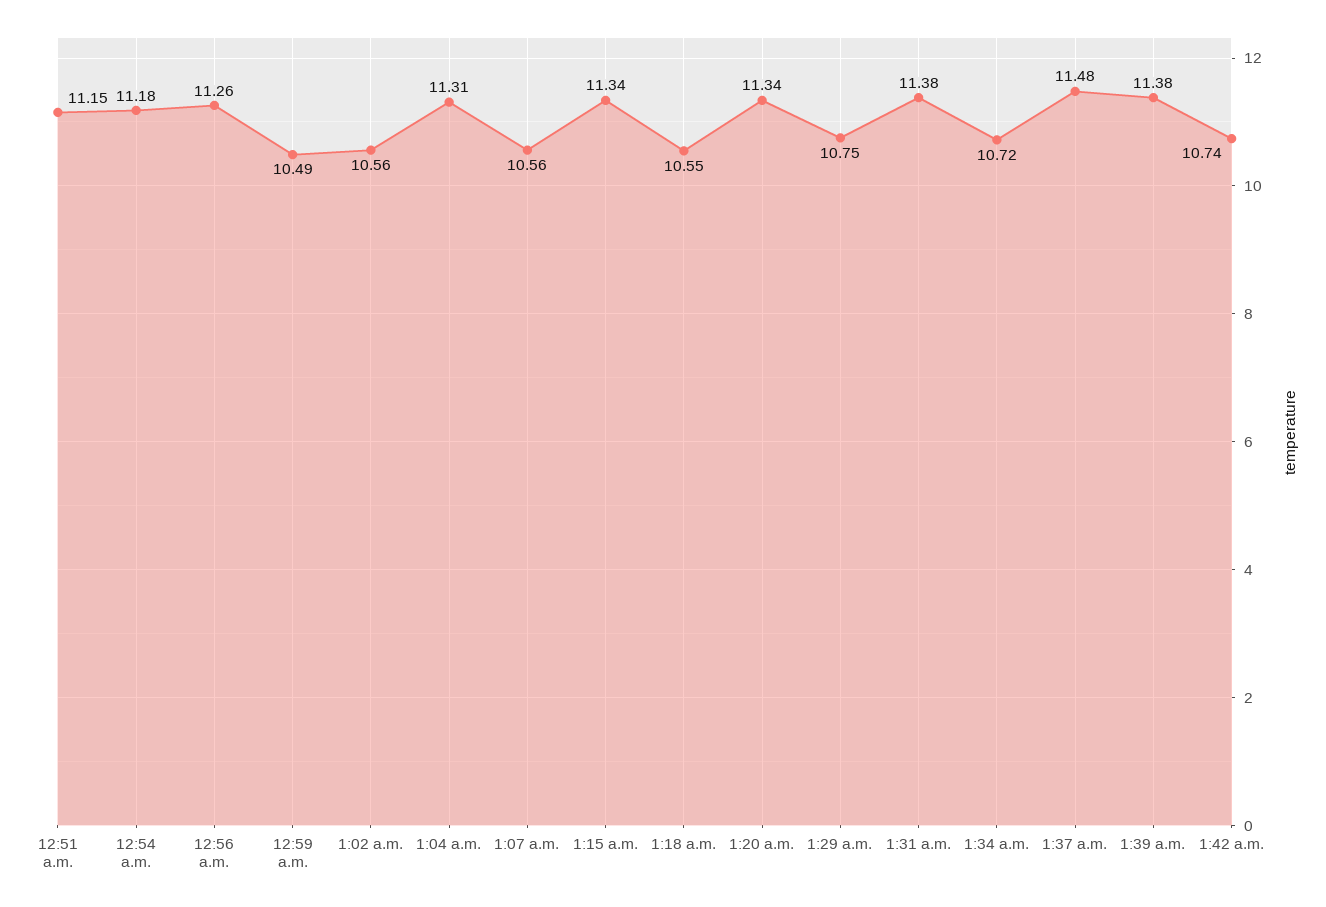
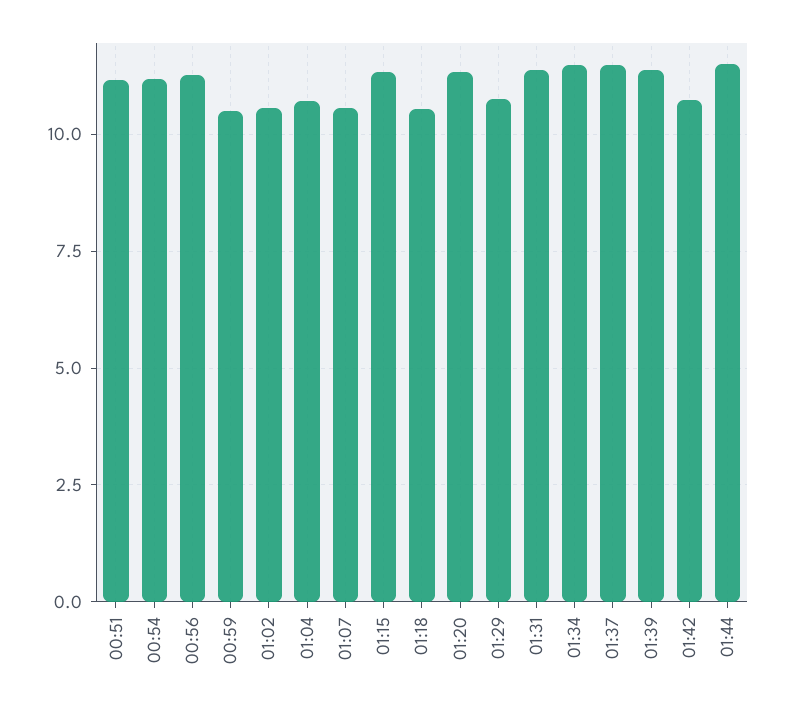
1:04 a.m.: 11.31 -> 10.75
1:34 a.m.: 10.72 -> 11.5
01:44: none -> 11.5

